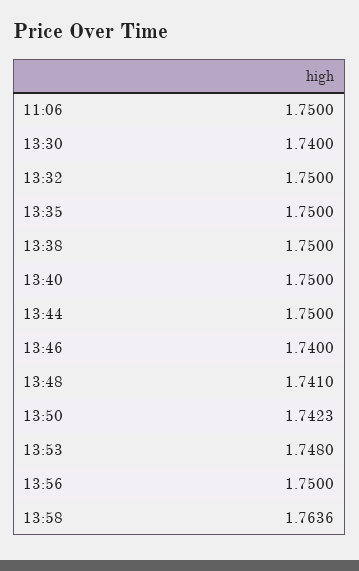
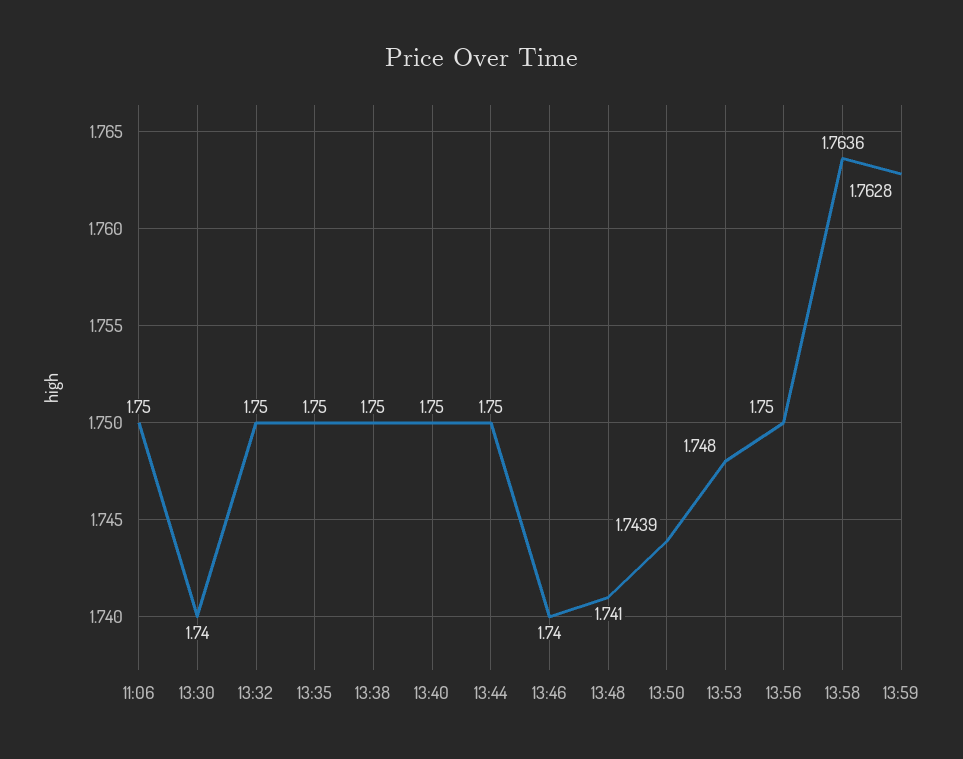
13:50: 1.7423 -> 1.7439
13:59: none -> 1.7628

